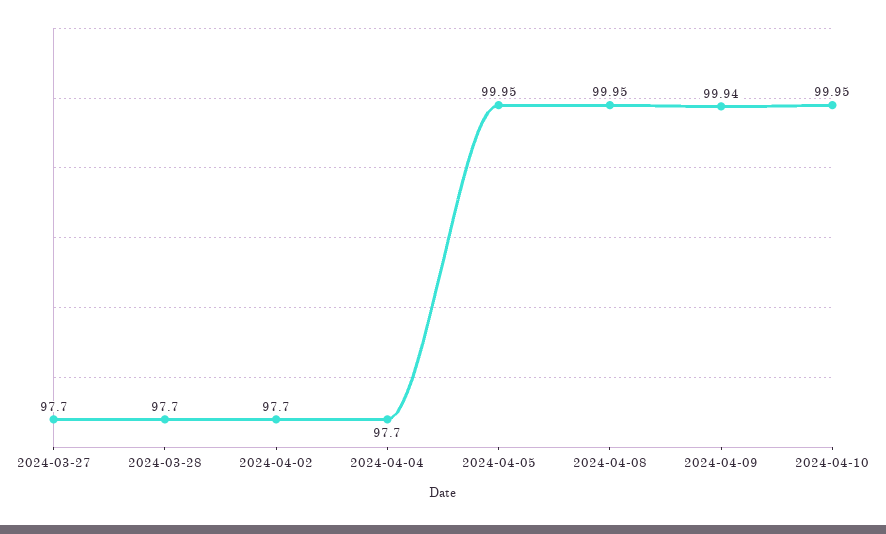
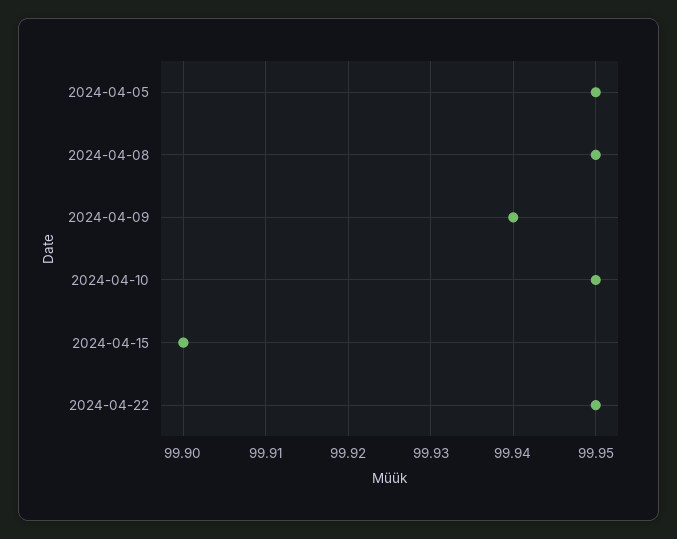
2024-03-27: 97.7 -> none
2024-03-28: 97.7 -> none
2024-04-02: 97.7 -> none
2024-04-04: 97.7 -> none
2024-04-15: none -> 99.9
2024-04-22: none -> 99.95

